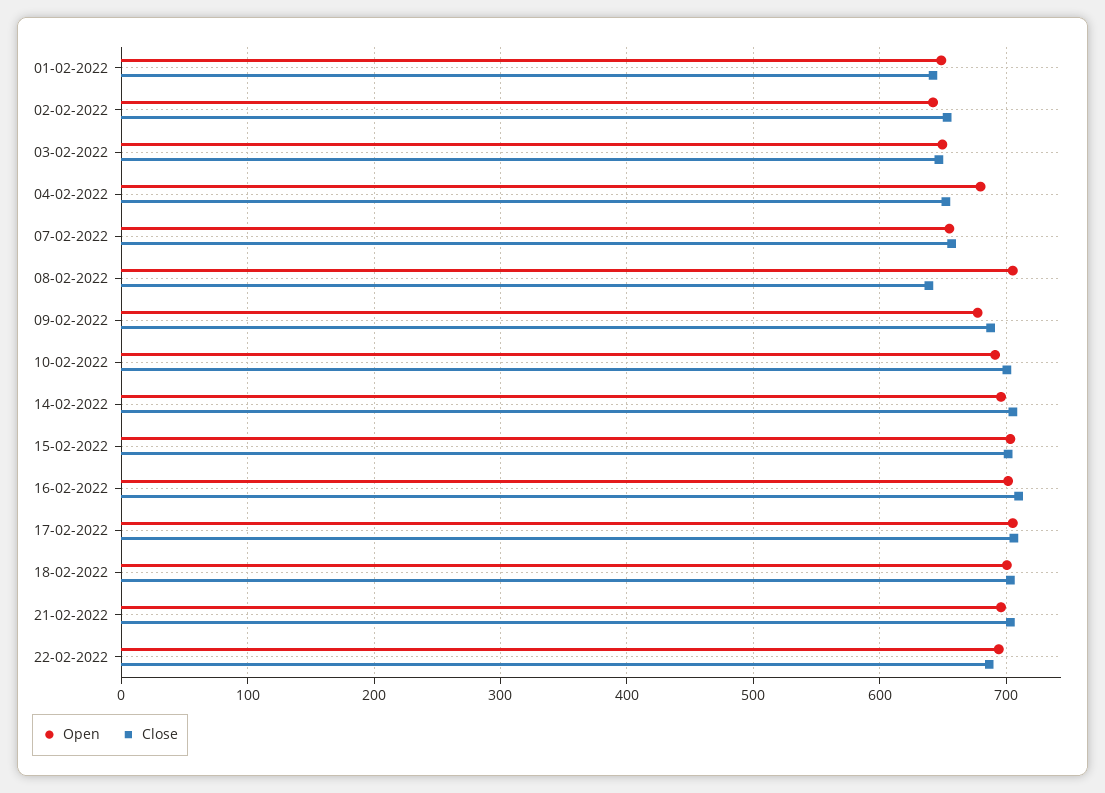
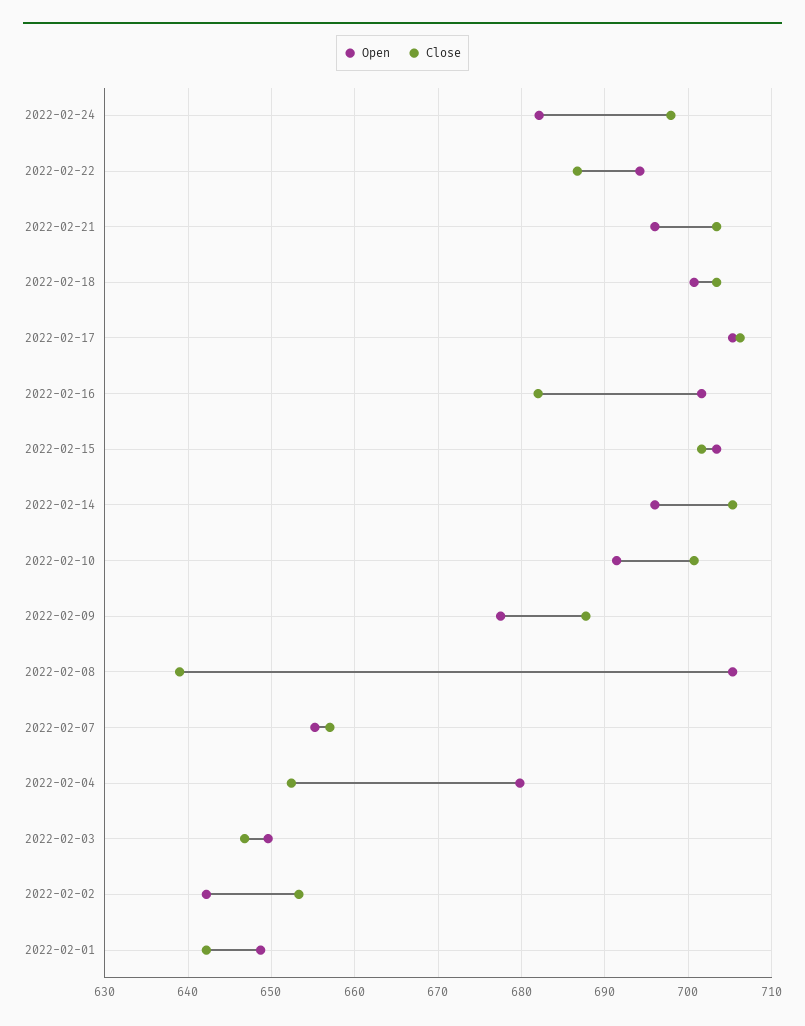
Close, 16-02-2022: 710 -> 682
Open, 2022-02-24: none -> 682
Close, 2022-02-24: none -> 698

